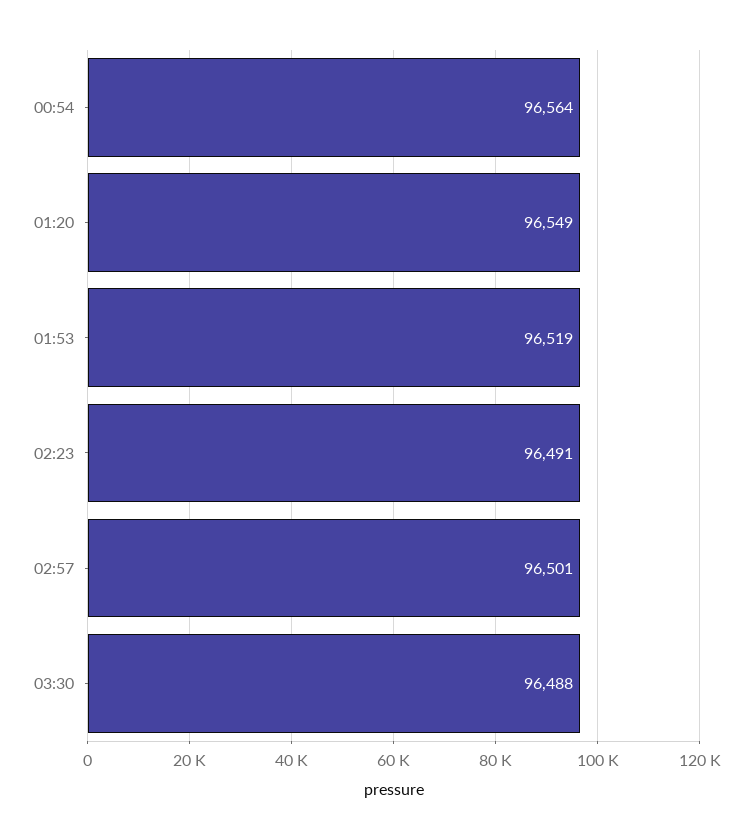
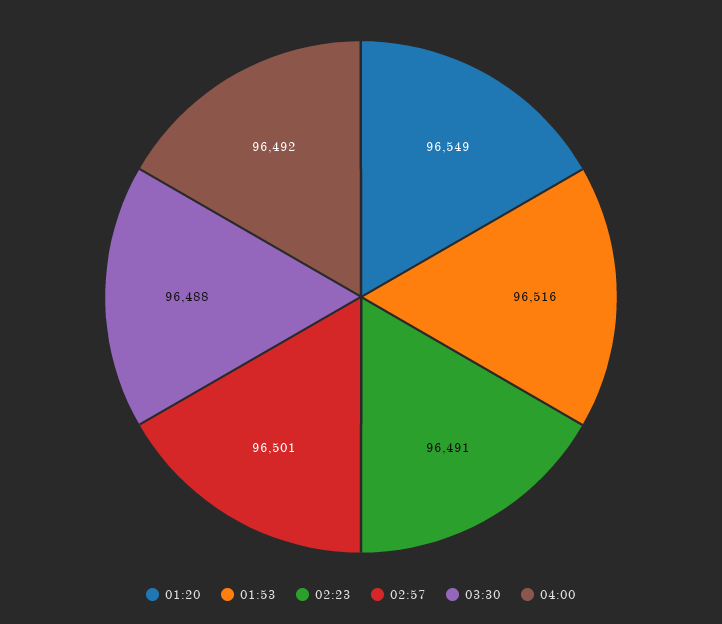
00:54: 96564 -> none
01:53: 96519 -> 96516
04:00: none -> 96492

